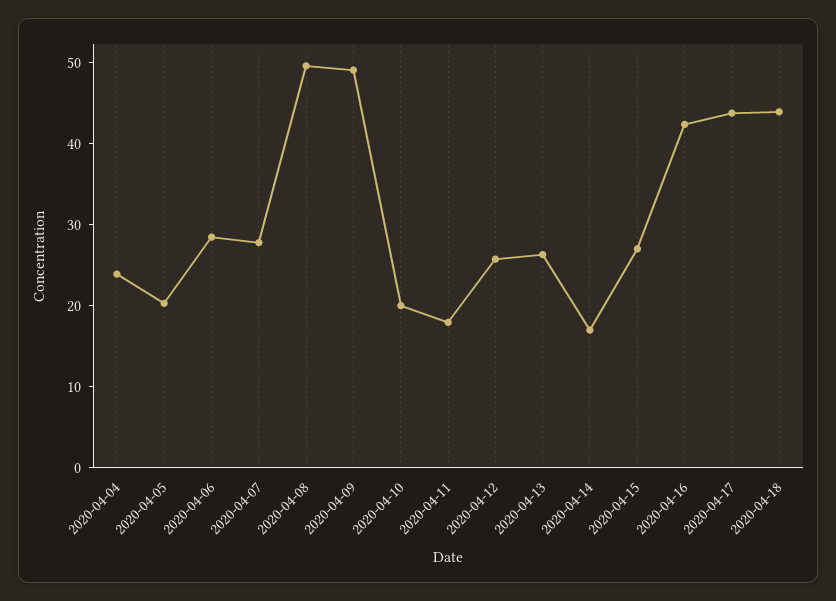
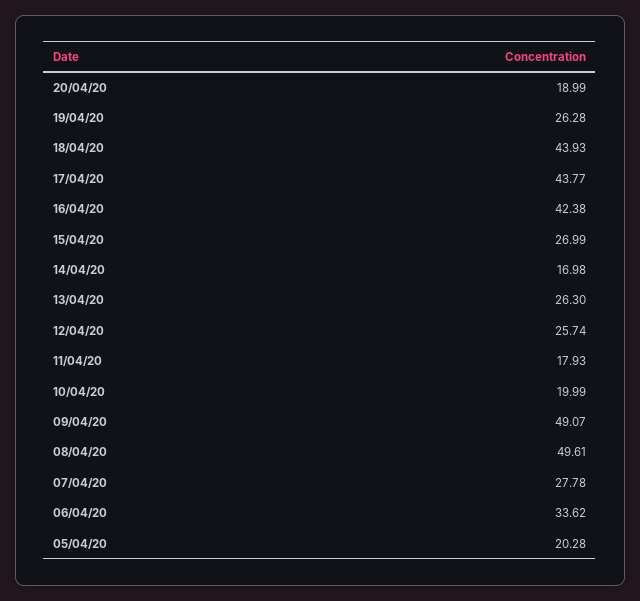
2020-04-04: 24 -> none
2020-04-06: 28 -> 33.62
20/04/20: none -> 18.99
19/04/20: none -> 26.28

